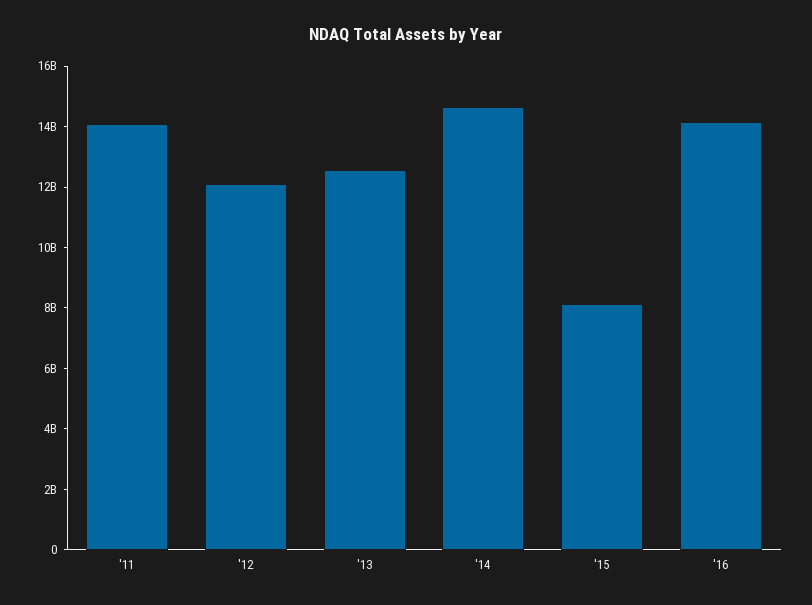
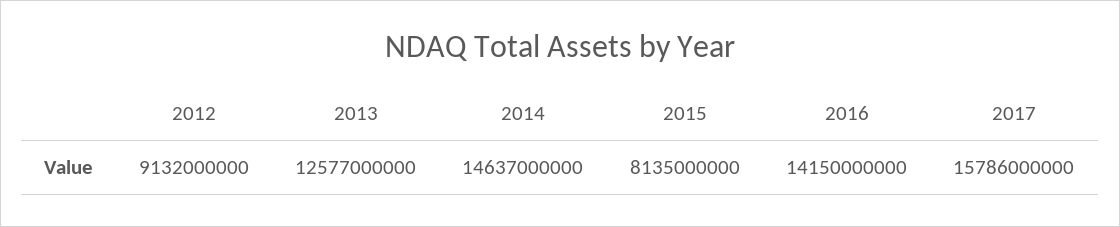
'11: 14000000000 -> none
'12: 12000000000 -> 9132000000
2017: none -> 15786000000

